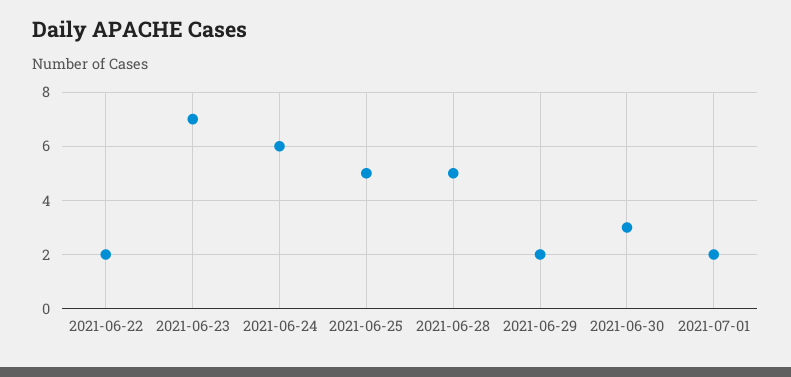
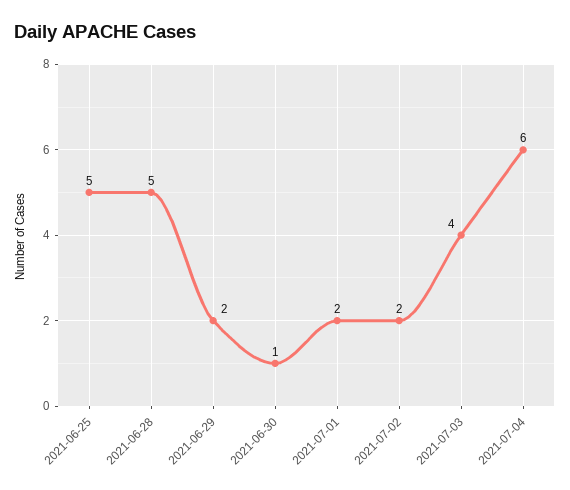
2021-06-22: 2 -> none
2021-06-23: 7 -> none
2021-06-24: 6 -> none
2021-06-30: 3 -> 1
2021-07-02: none -> 2
2021-07-03: none -> 4
2021-07-04: none -> 6

